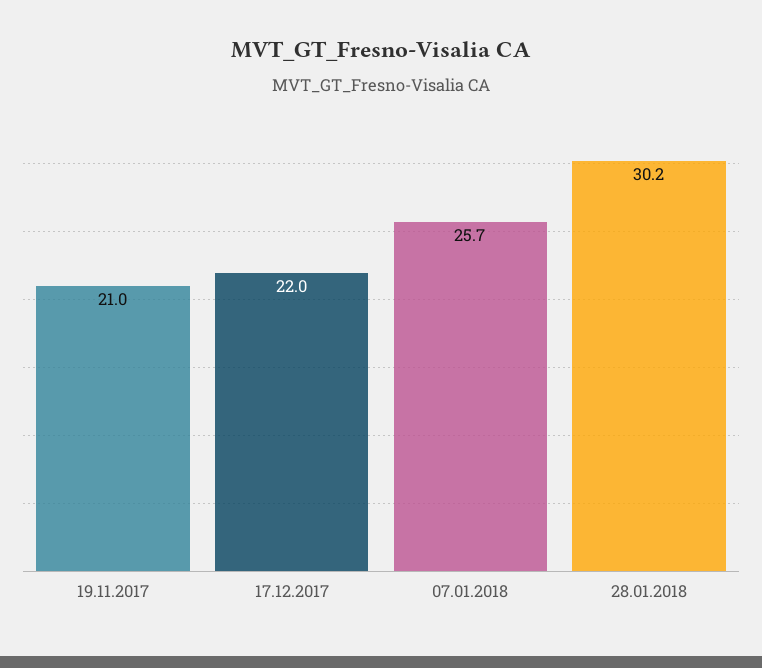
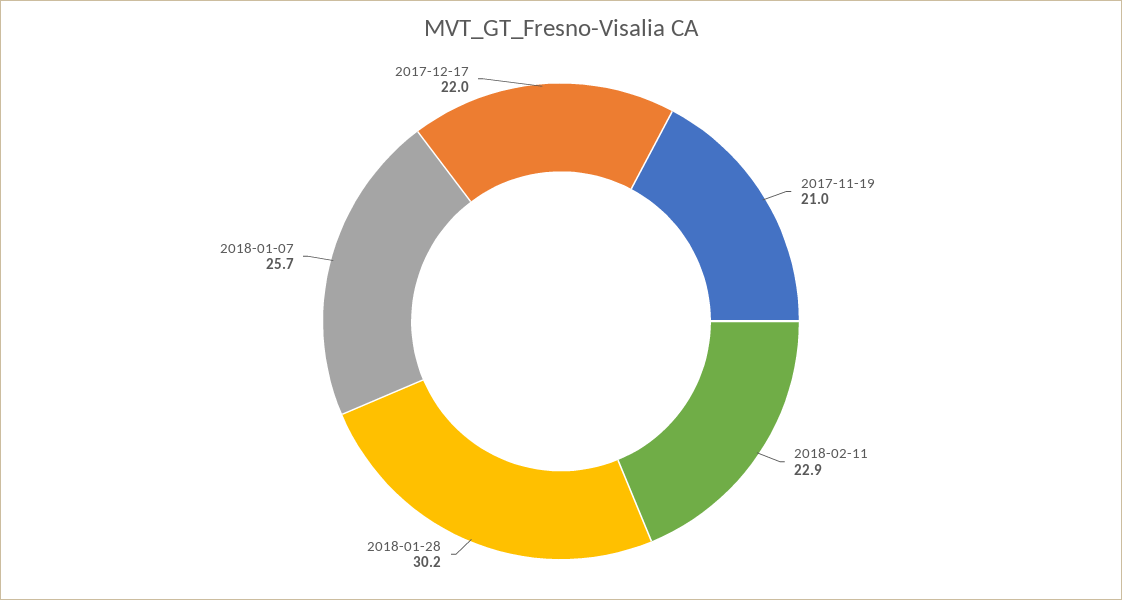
2018-02-11: none -> 22.9

